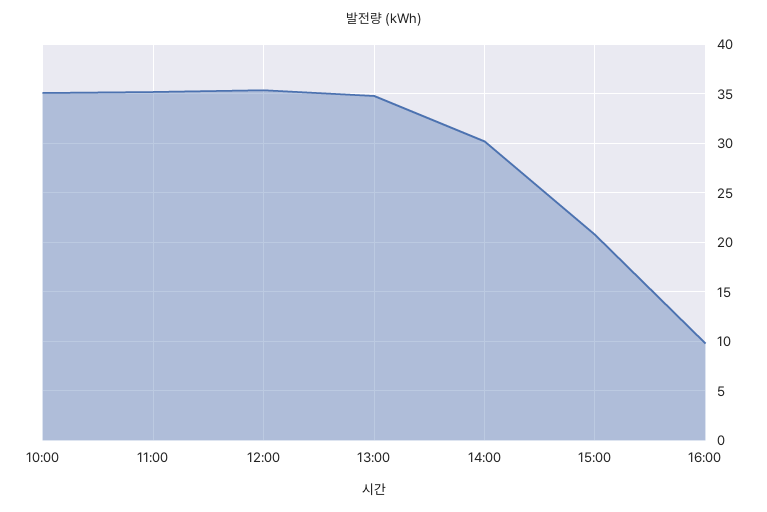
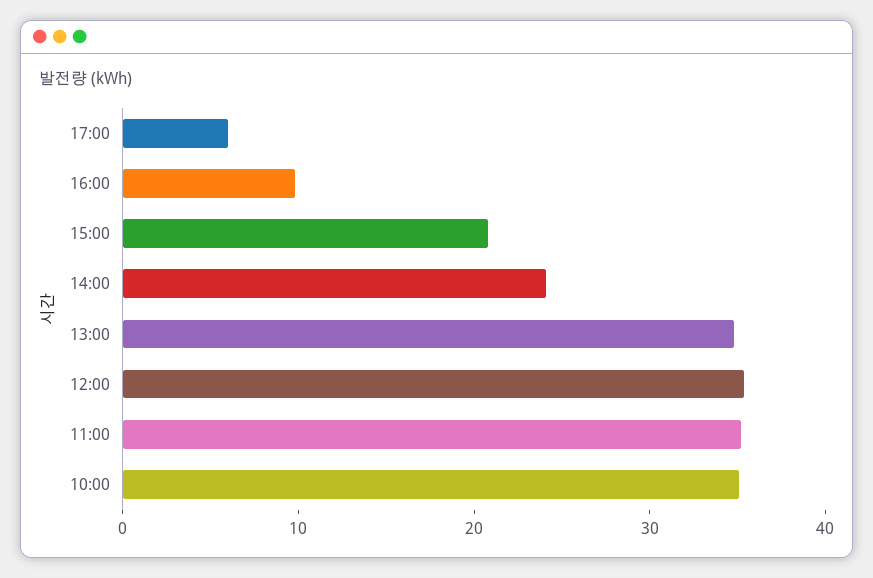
14:00: 30 -> 24
17:00: none -> 6

